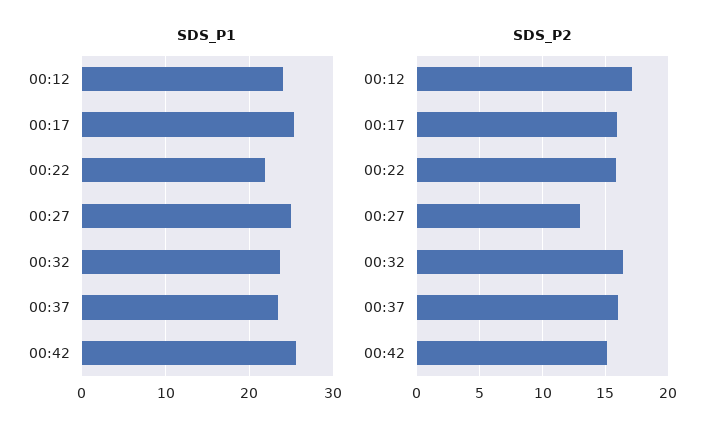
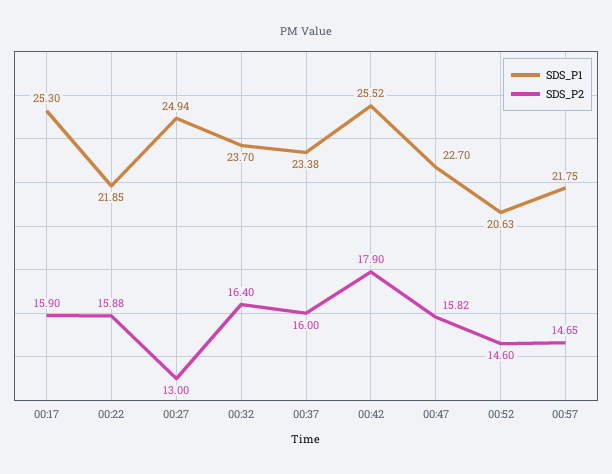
SDS_P1, 00:12: 24 -> none
SDS_P2, 00:12: 17 -> none
SDS_P2, 00:42: 15 -> 17.9
SDS_P1, 00:47: none -> 22.7
SDS_P2, 00:47: none -> 15.82
SDS_P1, 00:52: none -> 20.63
SDS_P2, 00:52: none -> 14.6
SDS_P1, 00:57: none -> 21.75
SDS_P2, 00:57: none -> 14.65

